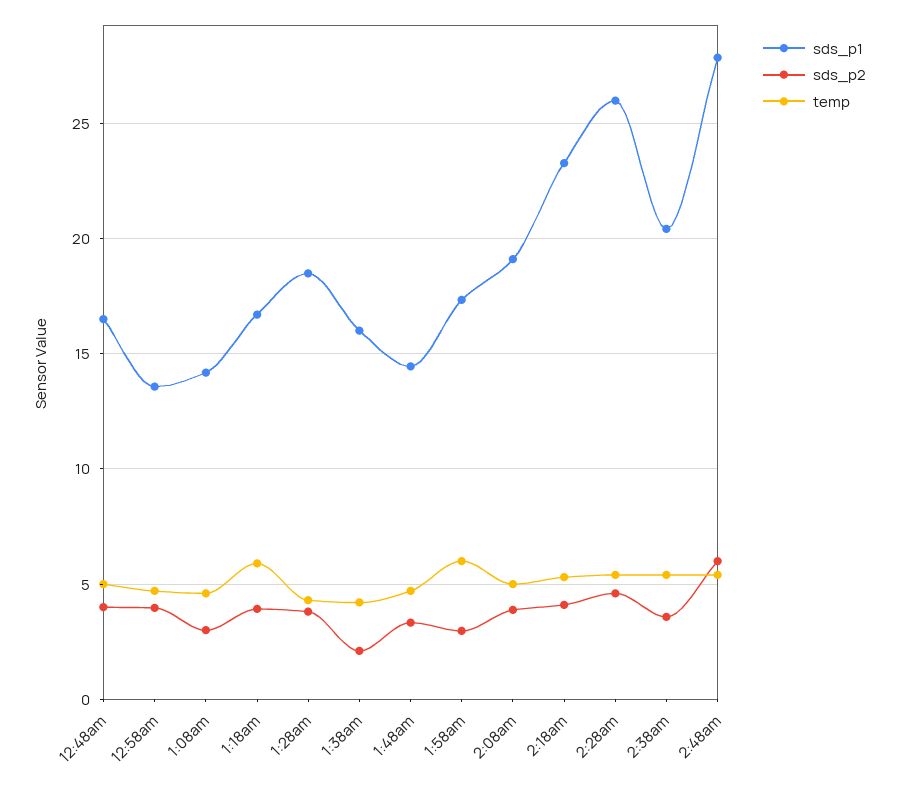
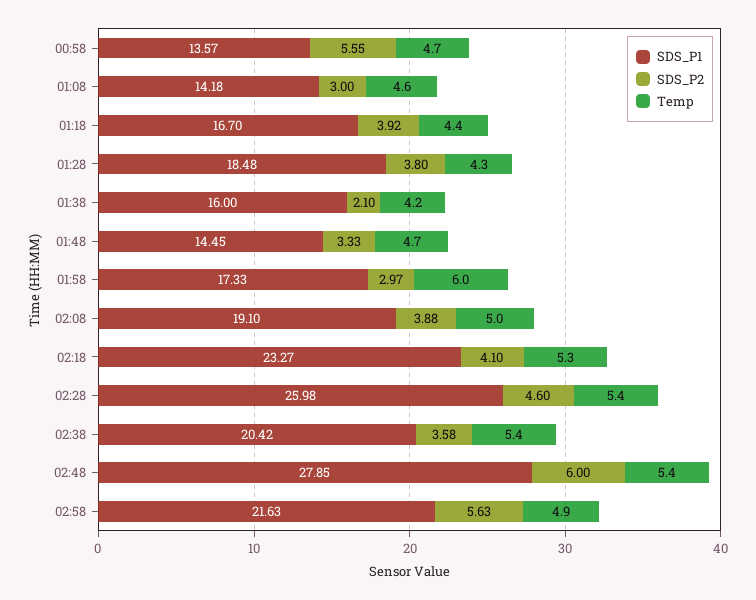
sds_p1, 12:48am: 16.5 -> none
sds_p2, 12:48am: 4 -> none
temp, 12:48am: 5 -> none
sds_p2, 12:58am: 4 -> 5.55
temp, 1:18am: 6 -> 4.4
sds_p1, 02:58: none -> 21.63
sds_p2, 02:58: none -> 5.63
temp, 02:58: none -> 4.9

